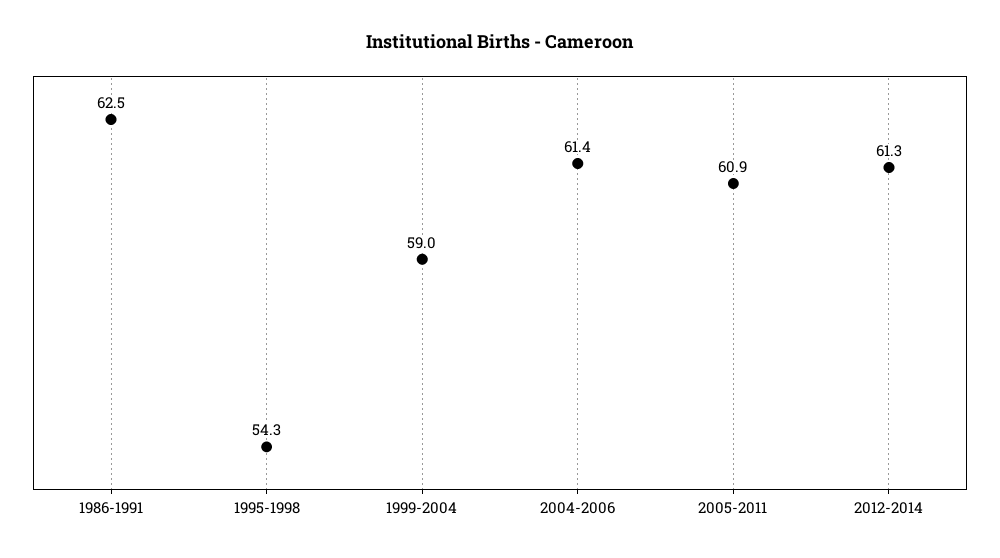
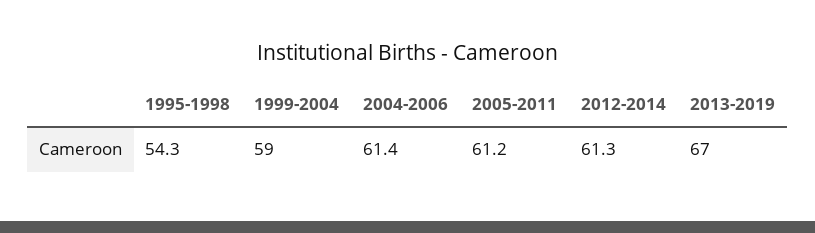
1986-1991: 62.5 -> none
2005-2011: 60.9 -> 61.2
2013-2019: none -> 67

